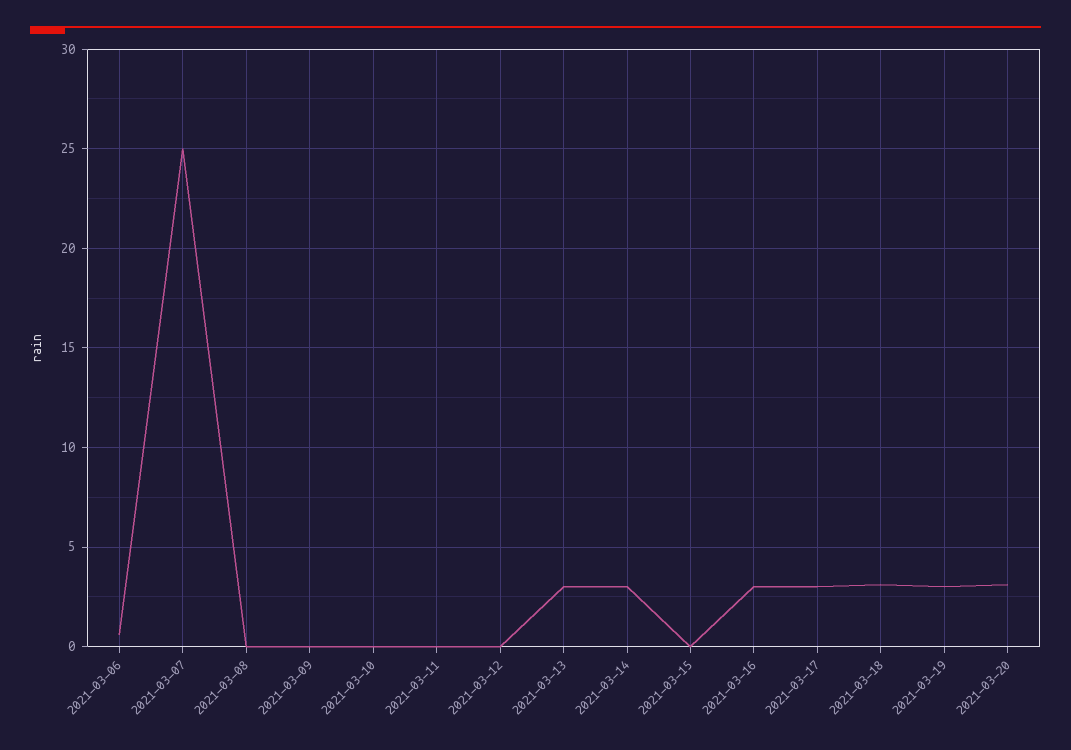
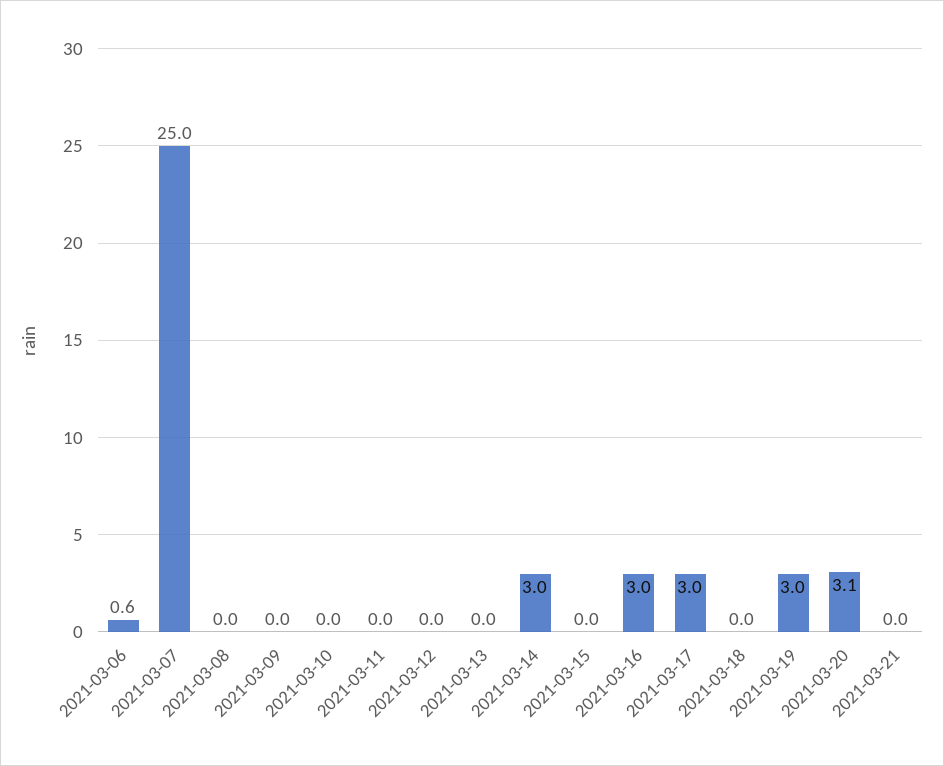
2021-03-13: 3 -> 0
2021-03-18: 3 -> 0
2021-03-21: none -> 0

